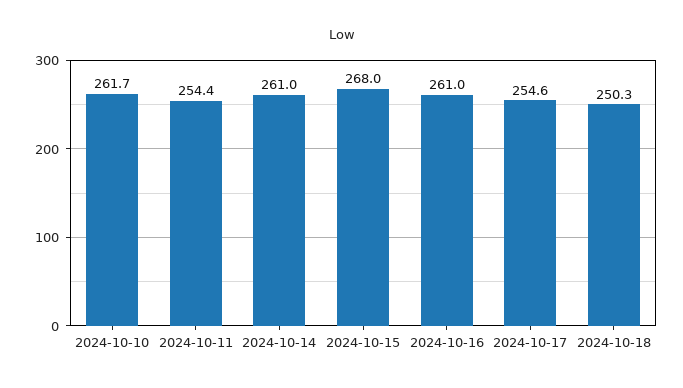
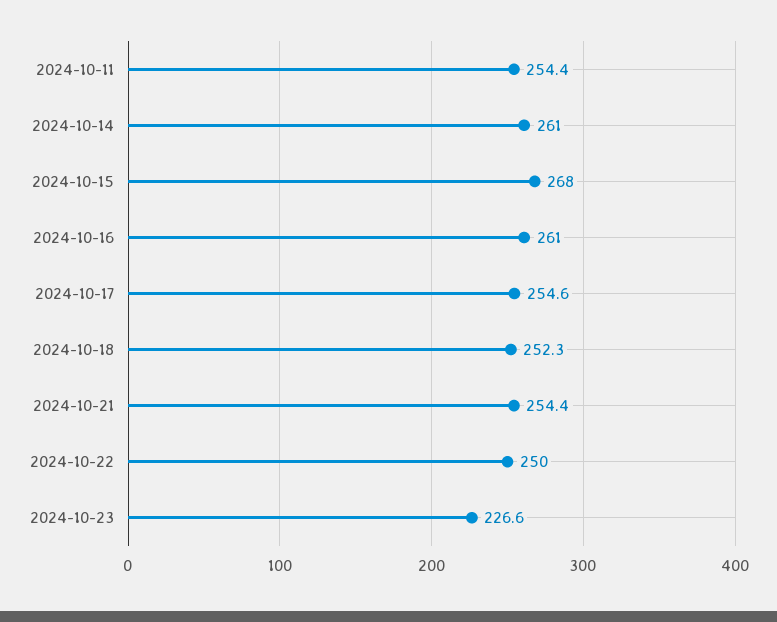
2024-10-10: 261.7 -> none
2024-10-18: 250.3 -> 252.3
2024-10-21: none -> 254.4
2024-10-22: none -> 250
2024-10-23: none -> 226.6

